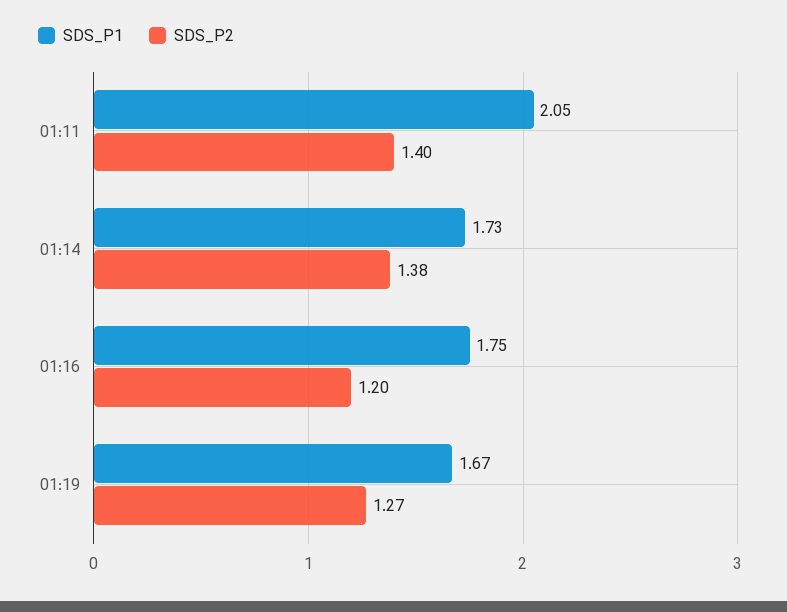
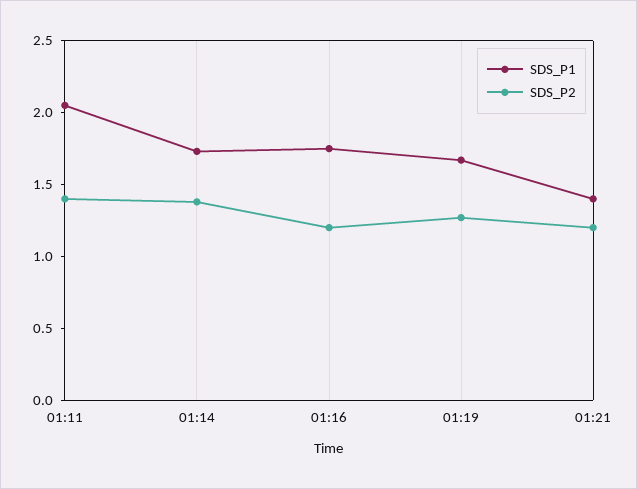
SDS_P1, 01:21: none -> 1.4
SDS_P2, 01:21: none -> 1.2

